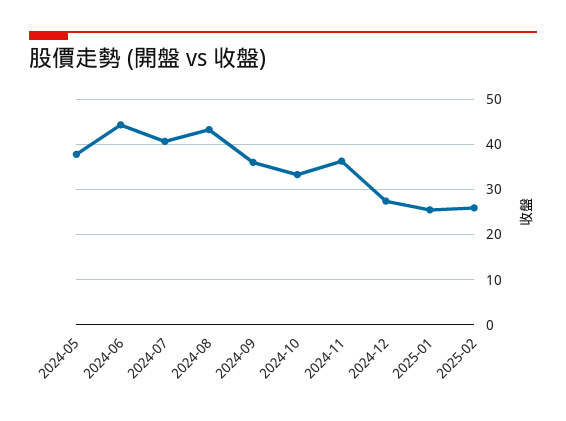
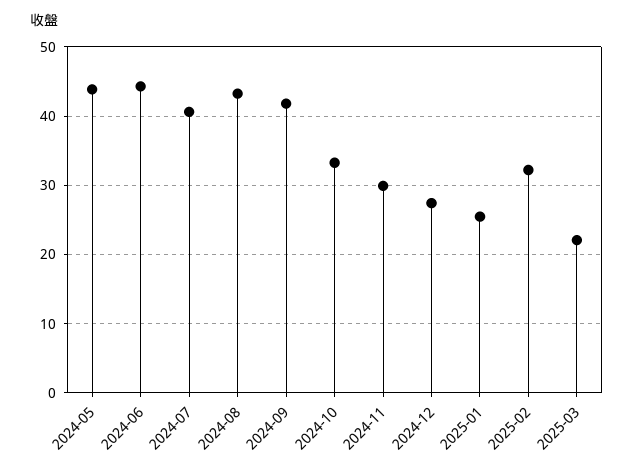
2024-05: 38 -> 44
2024-09: 36 -> 42
2024-11: 36 -> 30
2025-02: 26 -> 32
2025-03: none -> 22

